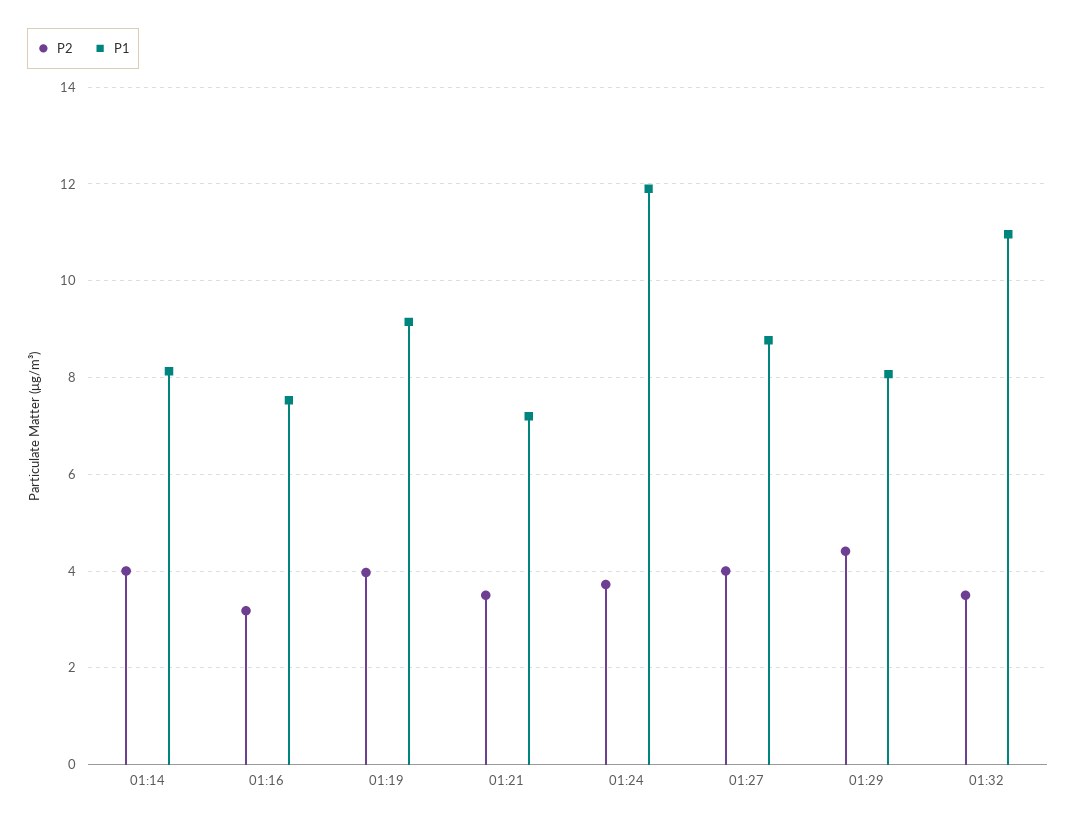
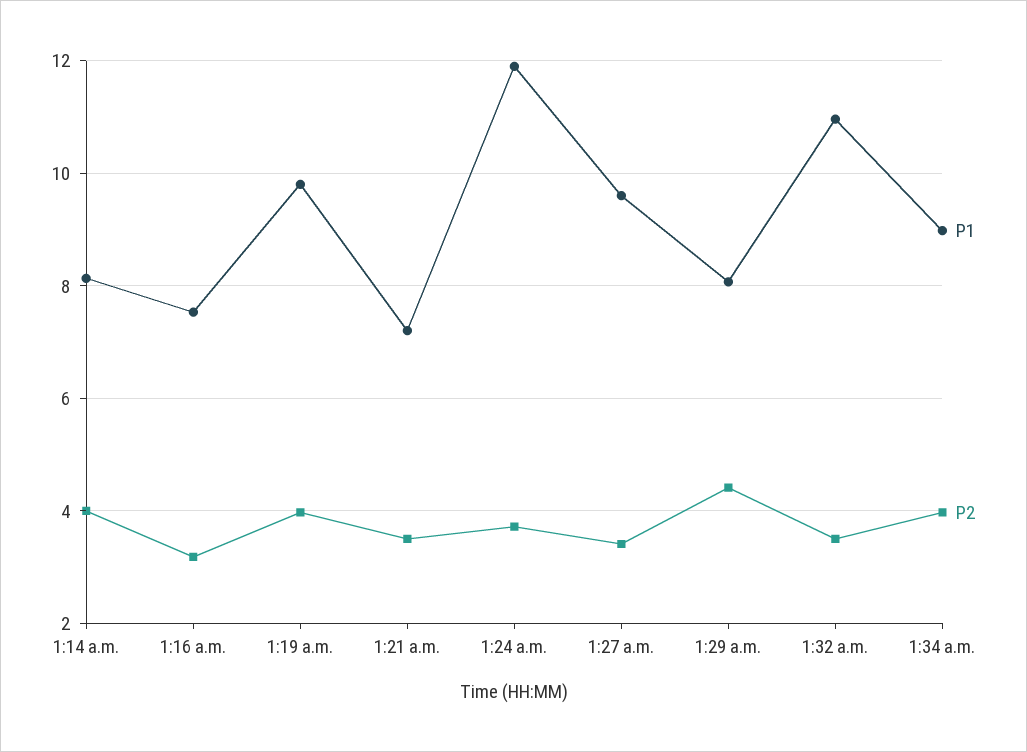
P1, 01:19: 9.2 -> 9.8
P2, 01:27: 4 -> 3.4
P1, 01:27: 8.8 -> 9.6
P1, 1:34 a.m.: none -> 9
P2, 1:34 a.m.: none -> 4

